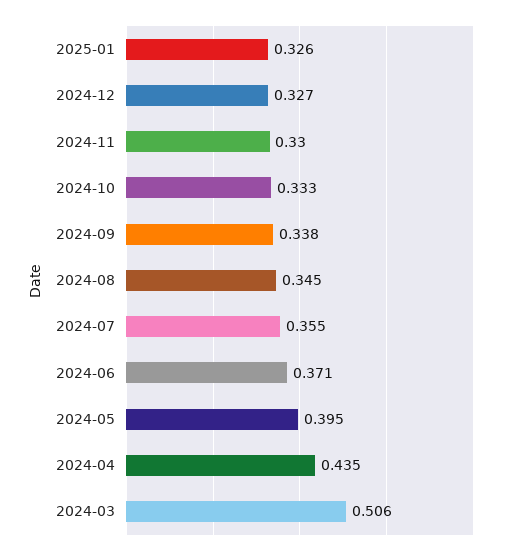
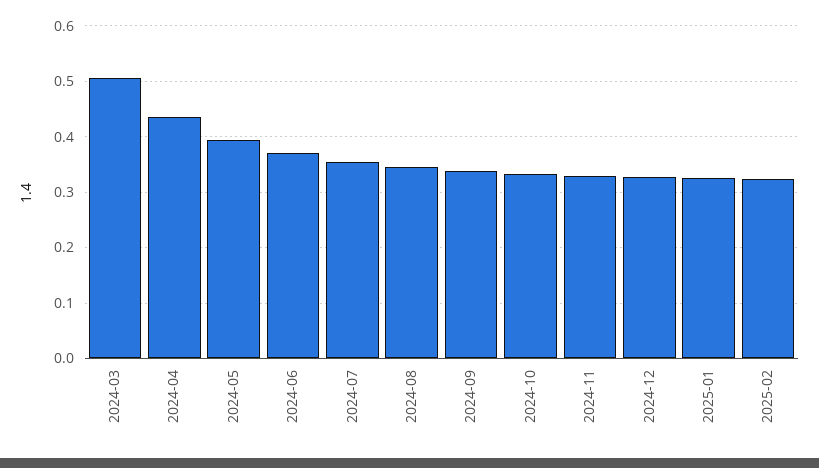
2025-02: none -> 0.32

